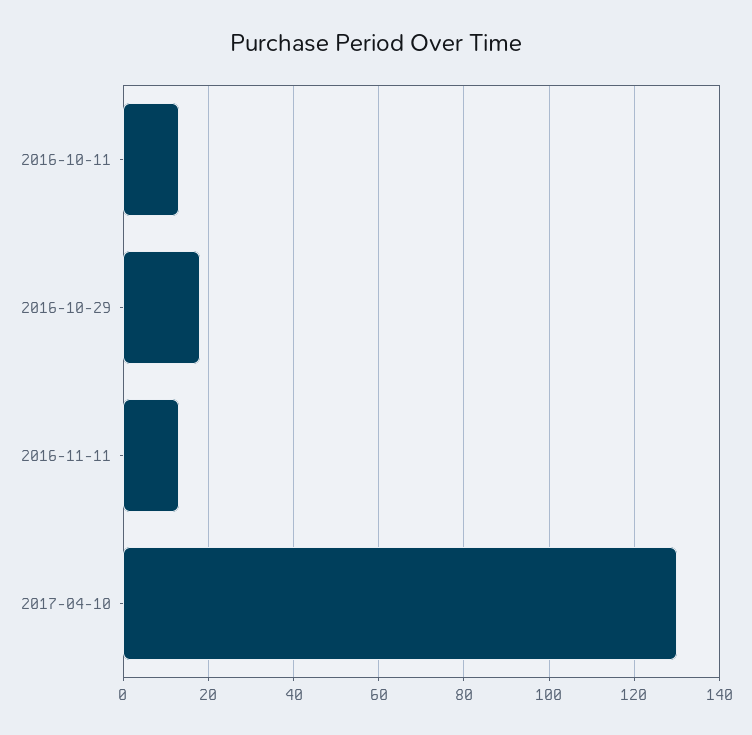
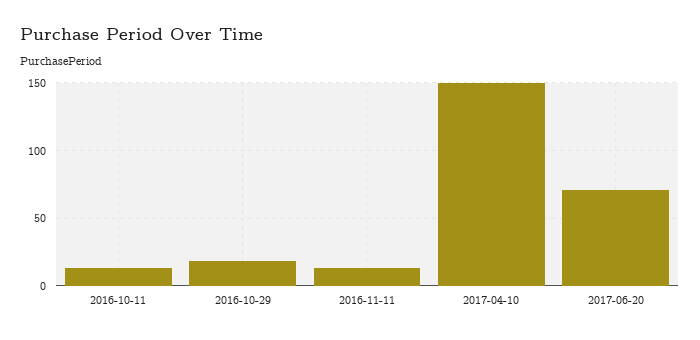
2017-04-10: 130 -> 150
2017-06-20: none -> 70

